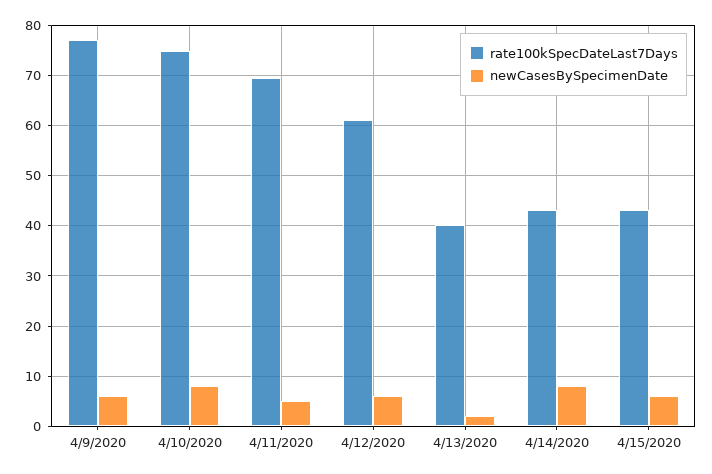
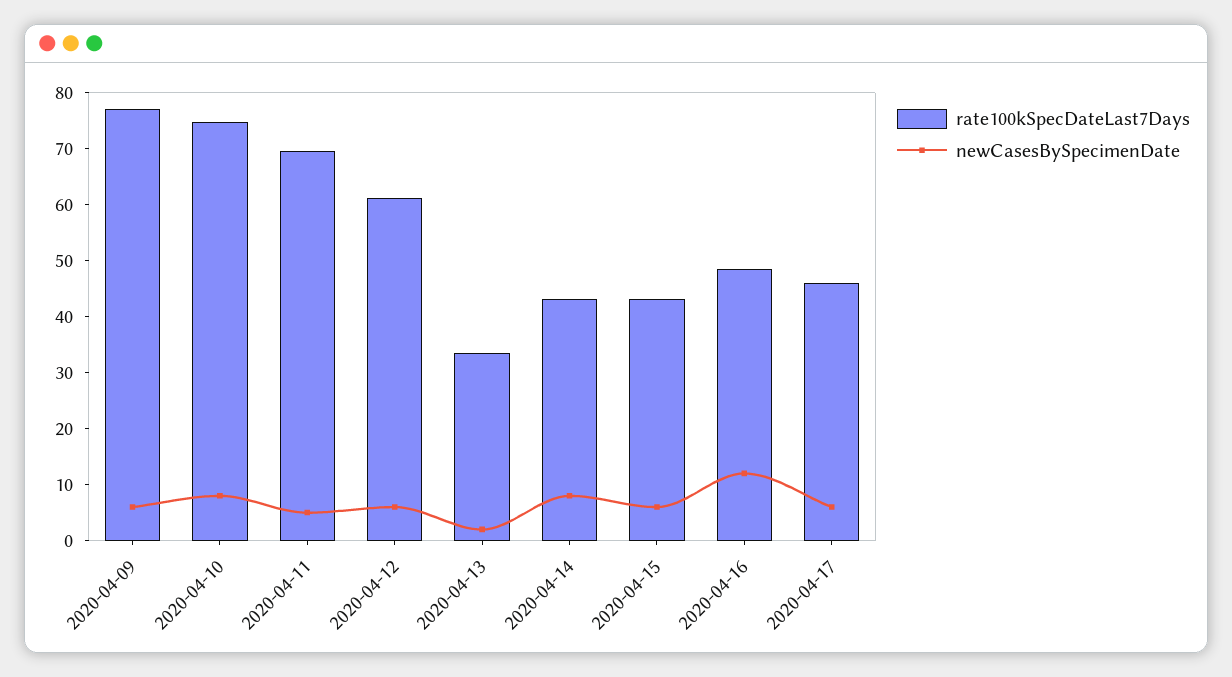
rate100kSpecDateLast7Days, 4/13/2020: 40 -> 34
rate100kSpecDateLast7Days, 2020-04-16: none -> 48
newCasesBySpecimenDate, 2020-04-16: none -> 12
rate100kSpecDateLast7Days, 2020-04-17: none -> 46
newCasesBySpecimenDate, 2020-04-17: none -> 6

